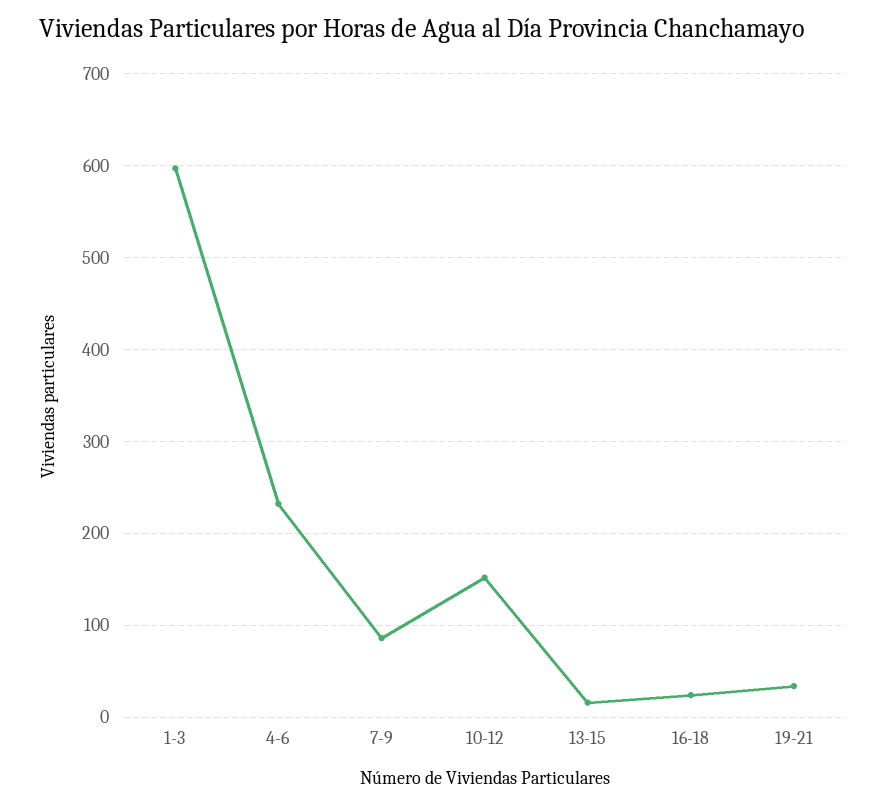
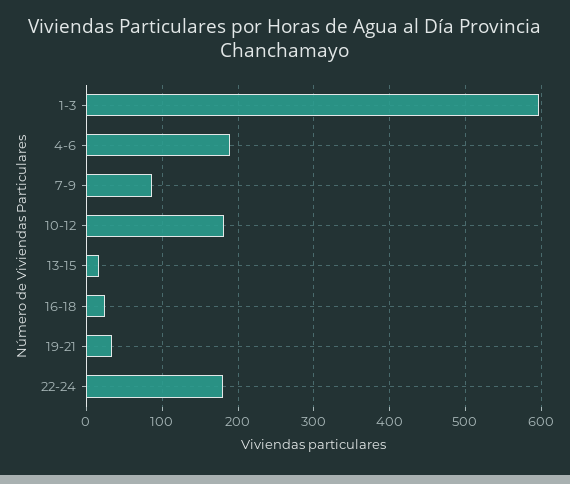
4-6: 230 -> 190
10-12: 150 -> 180
22-24: none -> 180

